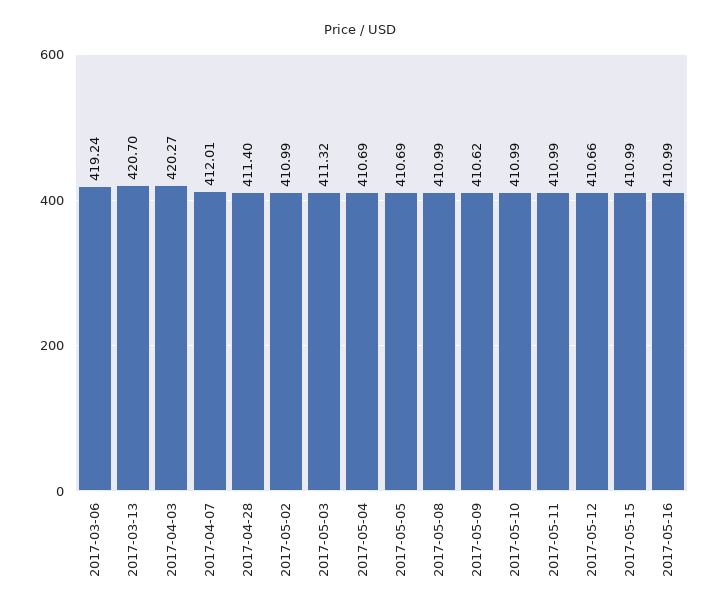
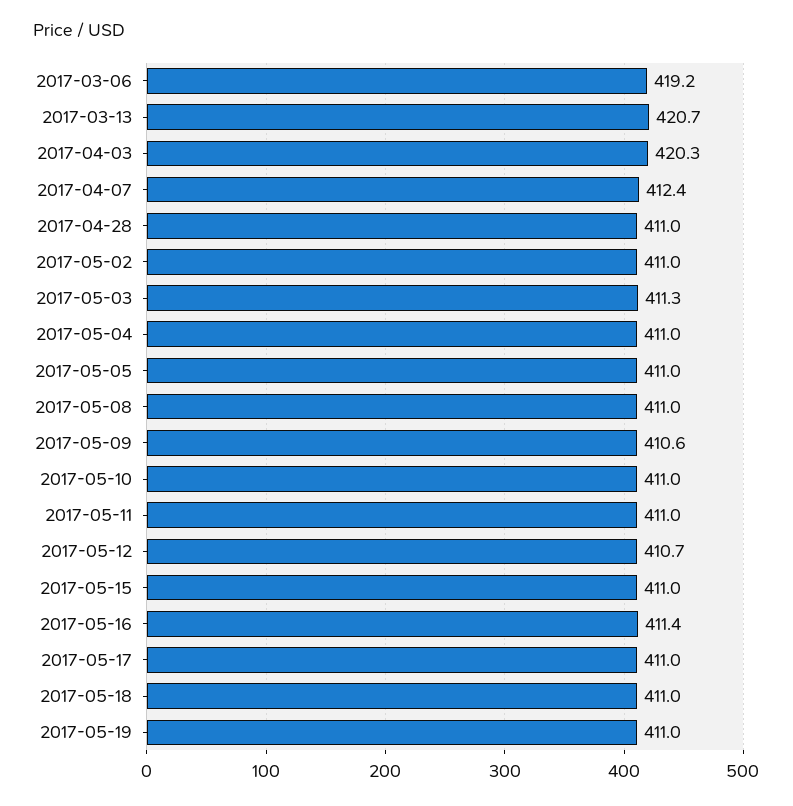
2017-04-07: 412.01 -> 412.4
2017-04-28: 411.4 -> 411
2017-05-04: 410.69 -> 411
2017-05-05: 410.69 -> 411
2017-05-16: 410.99 -> 411.4
2017-05-17: none -> 411
2017-05-18: none -> 411
2017-05-19: none -> 411

